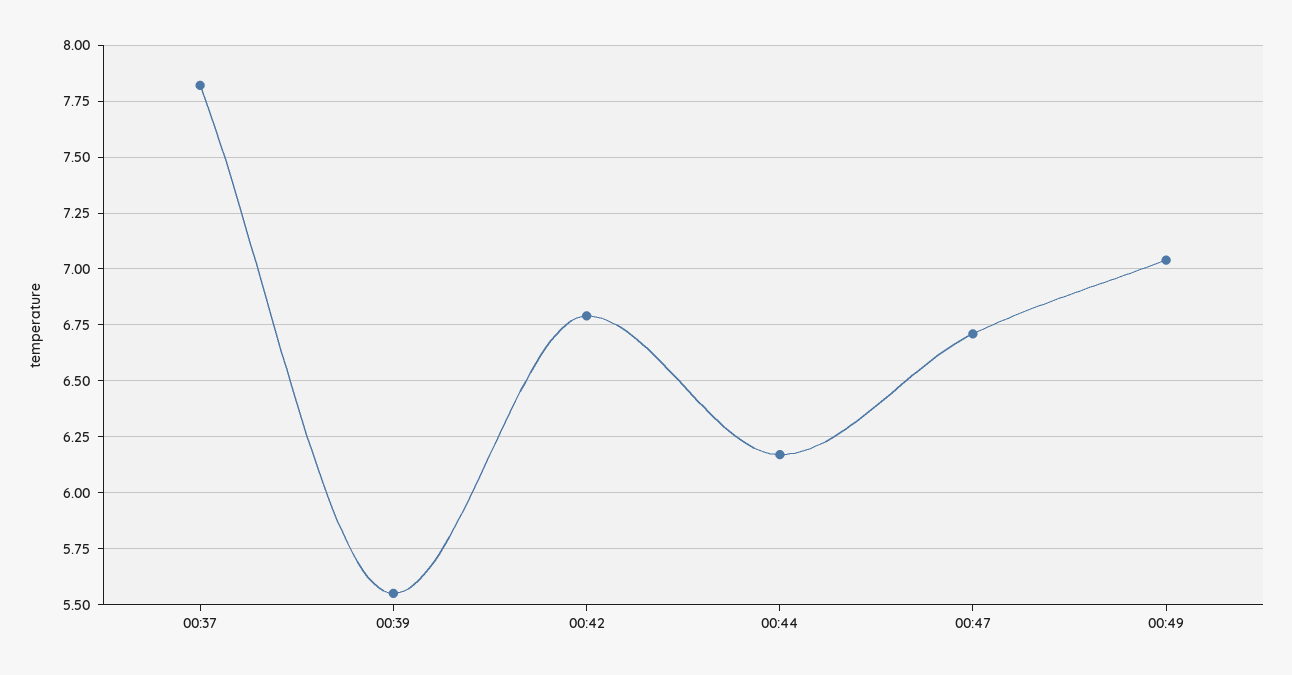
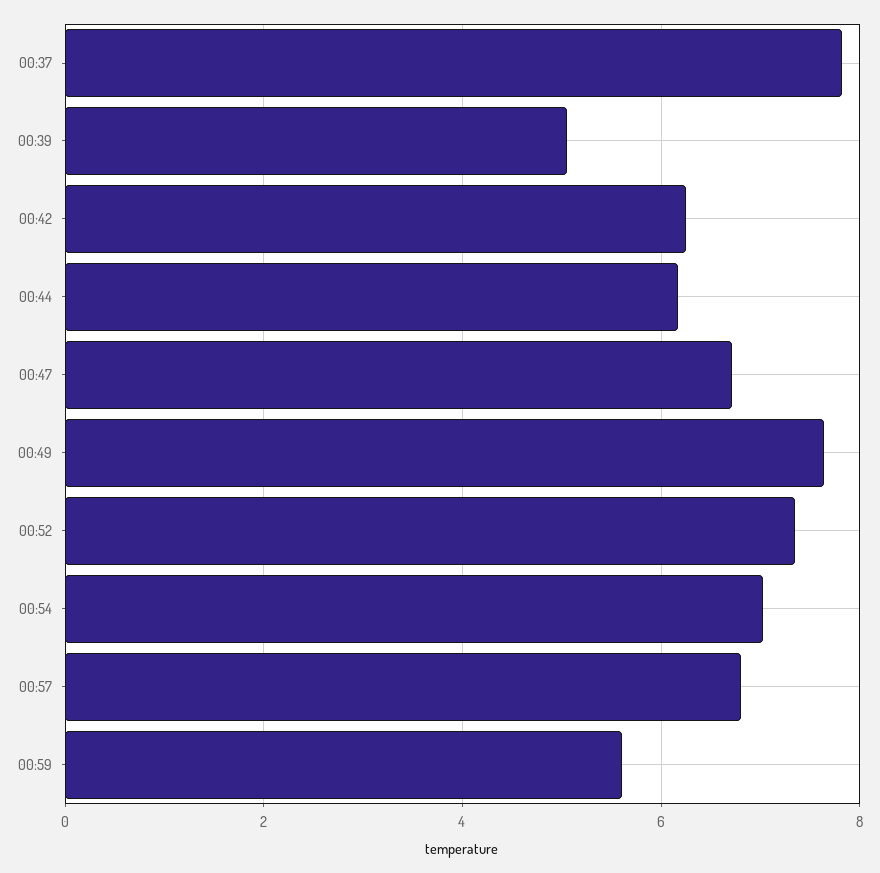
00:39: 5.55 -> 5
00:42: 6.8 -> 6.2
00:49: 7.05 -> 7.6
00:52: none -> 7.4
00:54: none -> 7
00:57: none -> 6.8
00:59: none -> 5.6

